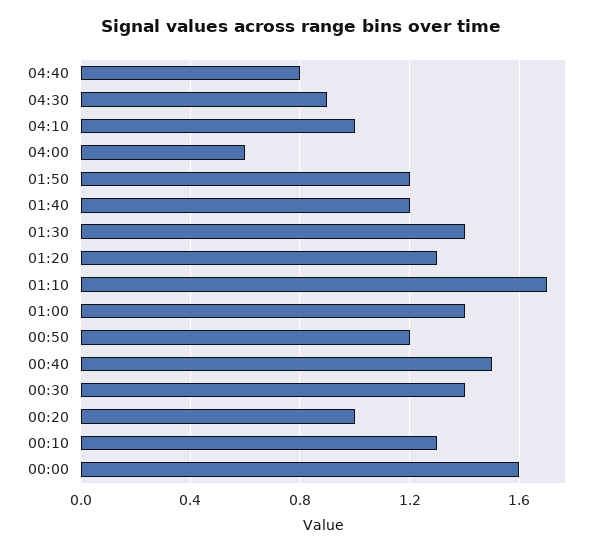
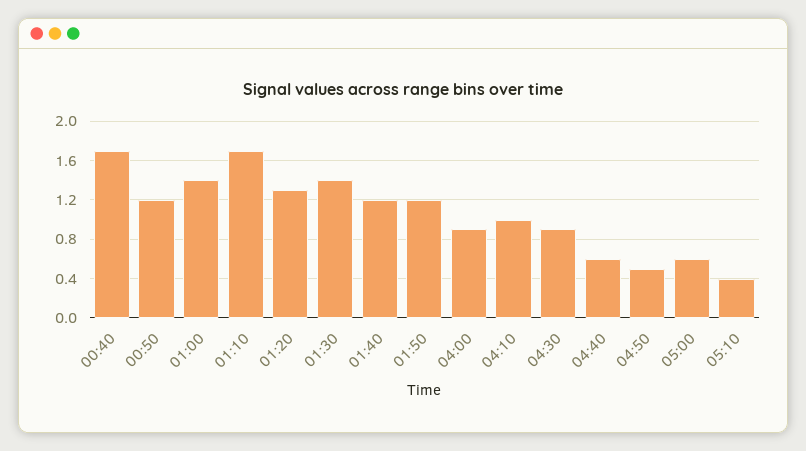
04:40: 0.8 -> 0.6
04:00: 0.6 -> 0.9
00:40: 1.5 -> 1.7
00:30: 1.4 -> none
00:20: 1 -> none
00:10: 1.3 -> none
00:00: 1.6 -> none
04:50: none -> 0.5
05:00: none -> 0.6
05:10: none -> 0.4

